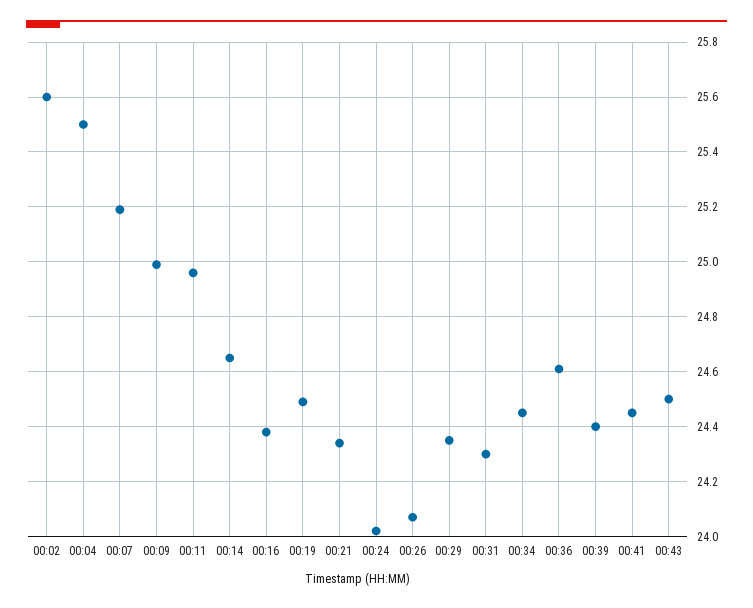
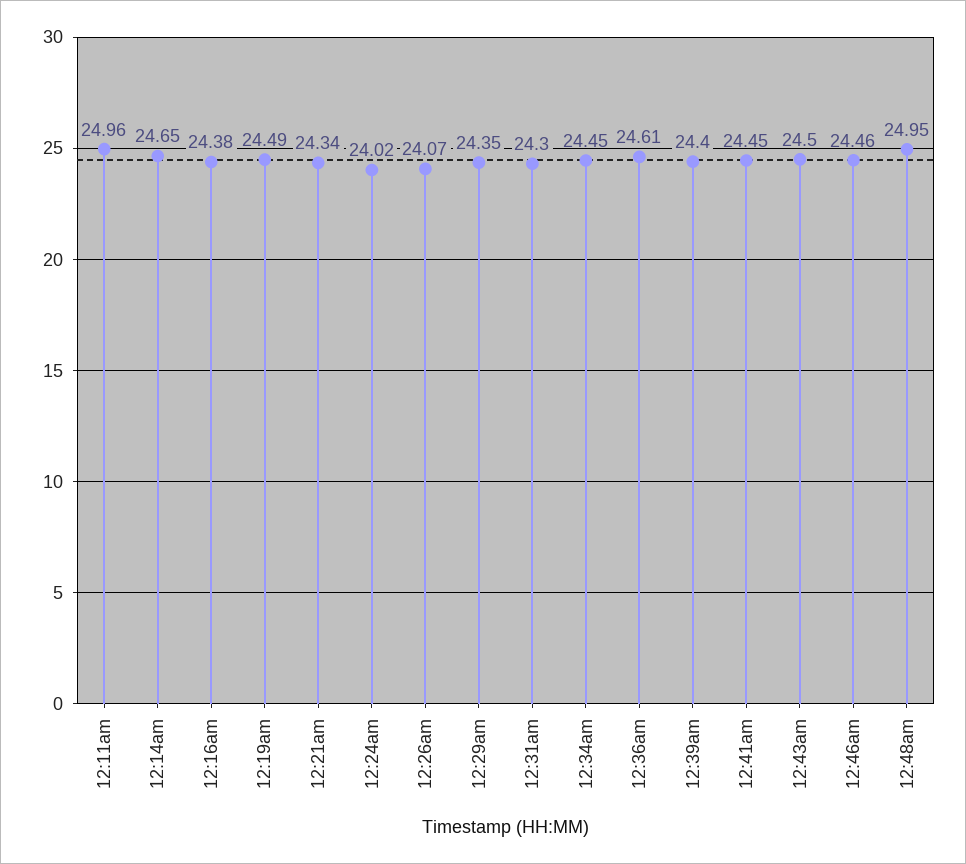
00:02: 25.6 -> none
00:04: 25.5 -> none
00:07: 25.2 -> none
00:09: 25 -> none
12:46am: none -> 24.46
12:48am: none -> 24.95

